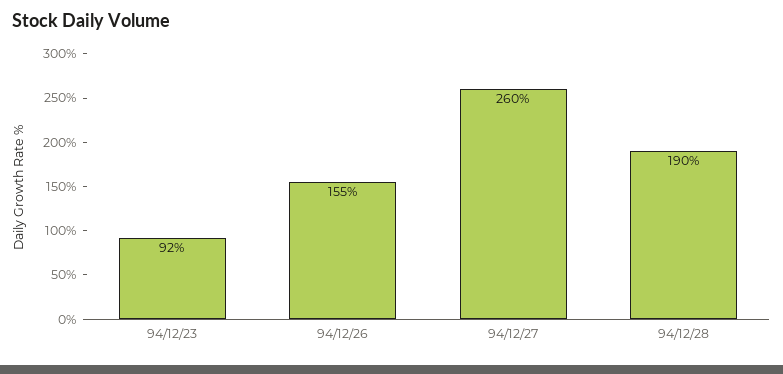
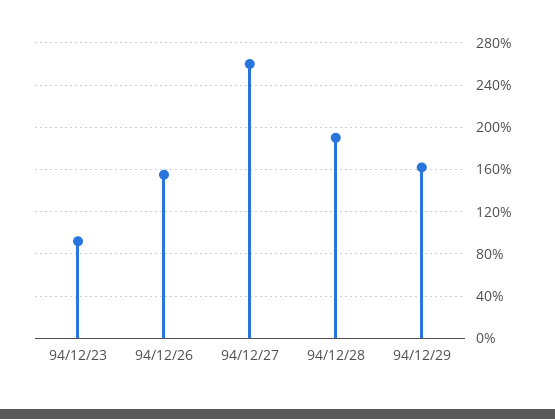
94/12/29: none -> 160

